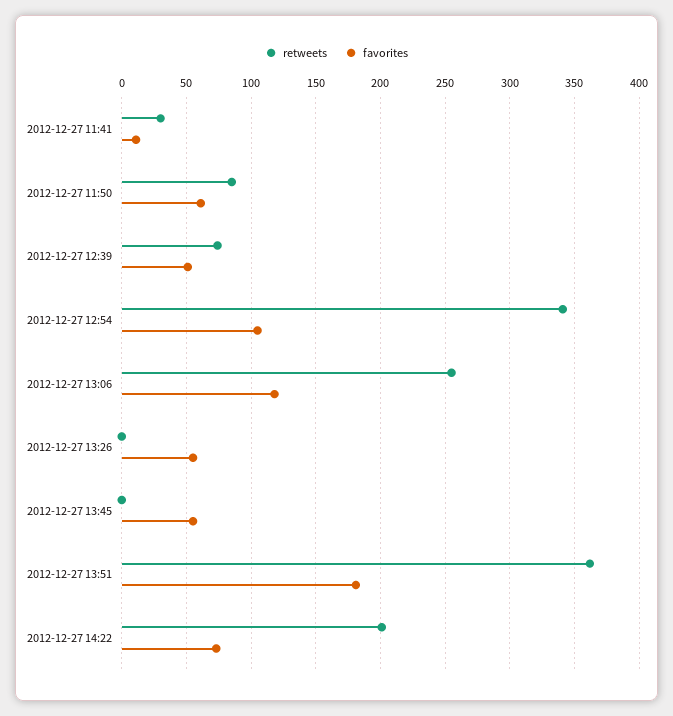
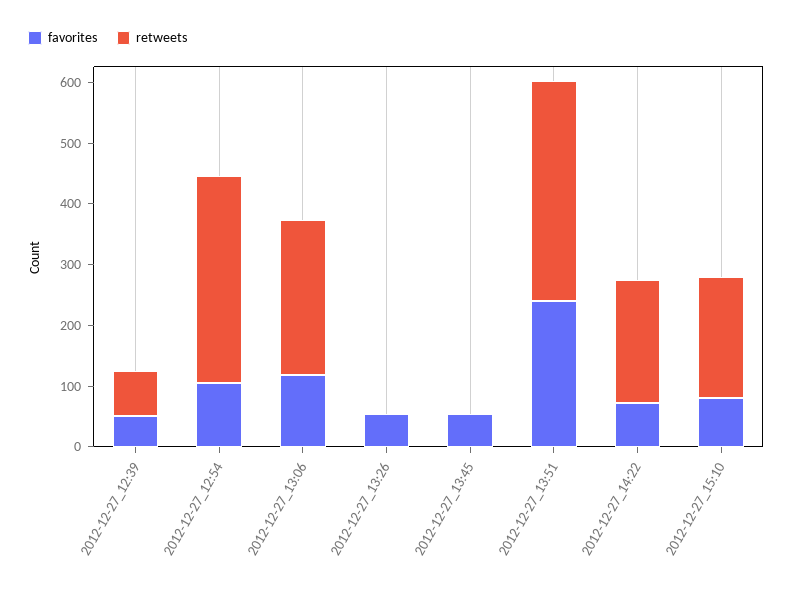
retweets, 2012-12-27 11:41: 30 -> none
favorites, 2012-12-27 11:41: 10 -> none
retweets, 2012-12-27 11:50: 85 -> none
favorites, 2012-12-27 11:50: 60 -> none
favorites, 2012-12-27 13:51: 180 -> 240
favorites, 2012-12-27_15:10: none -> 80
retweets, 2012-12-27_15:10: none -> 200

